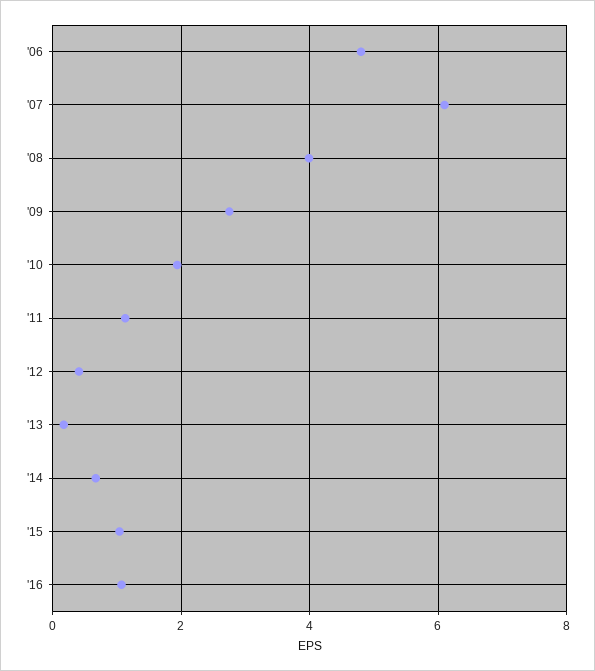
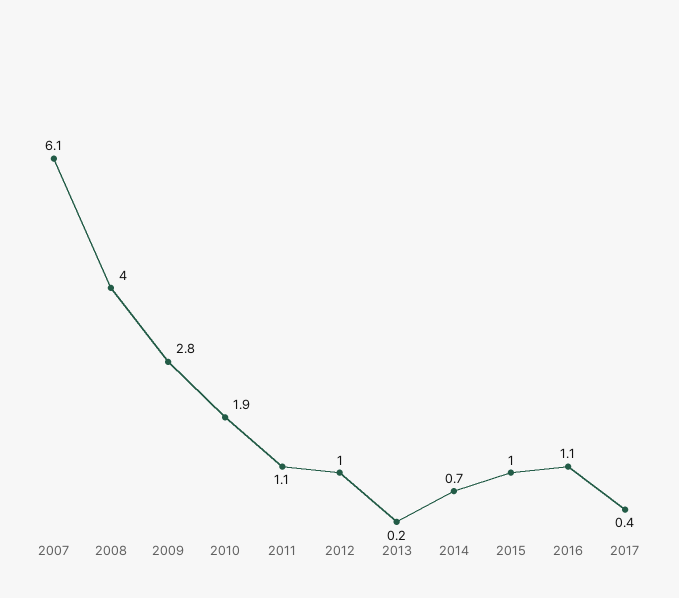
'06: 4.8 -> none
'12: 0.4 -> 1
2017: none -> 0.4

